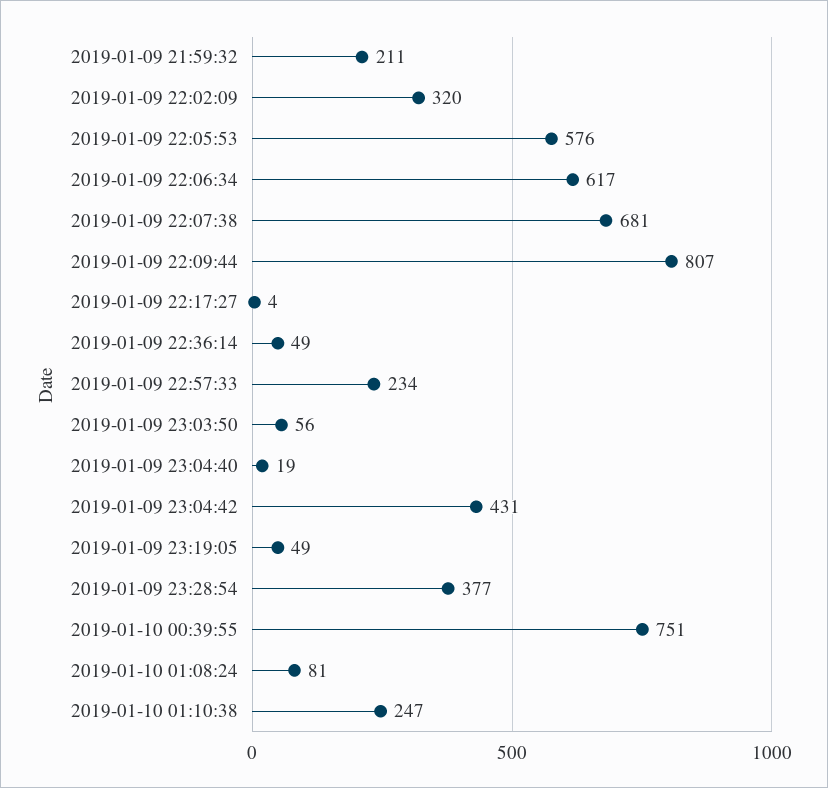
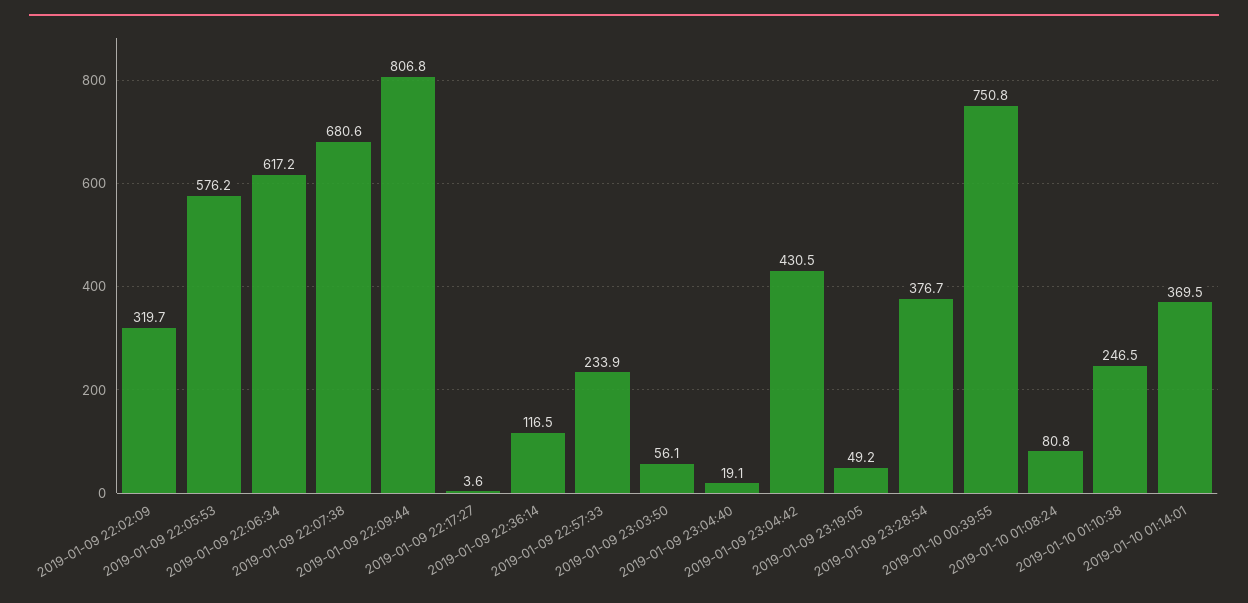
2019-01-09 21:59:32: 211 -> none
2019-01-09 22:36:14: 49 -> 116.5
2019-01-10 01:14:01: none -> 369.5

